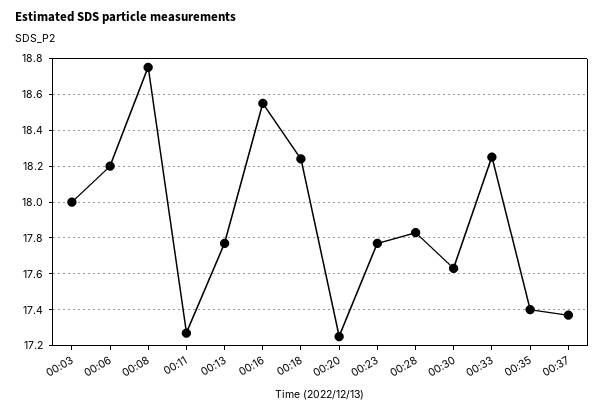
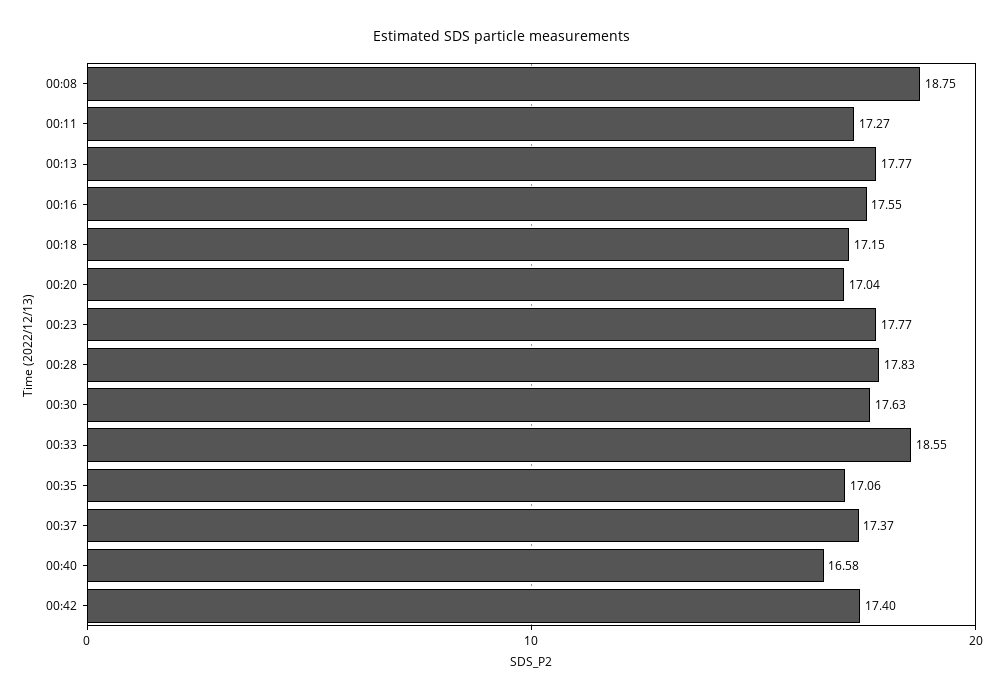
00:03: 18 -> none
00:06: 18.2 -> none
00:16: 18.55 -> 17.55
00:18: 18.25 -> 17.15
00:20: 17.25 -> 17.04
00:33: 18.25 -> 18.55
00:35: 17.4 -> 17.06
00:40: none -> 16.58
00:42: none -> 17.4

